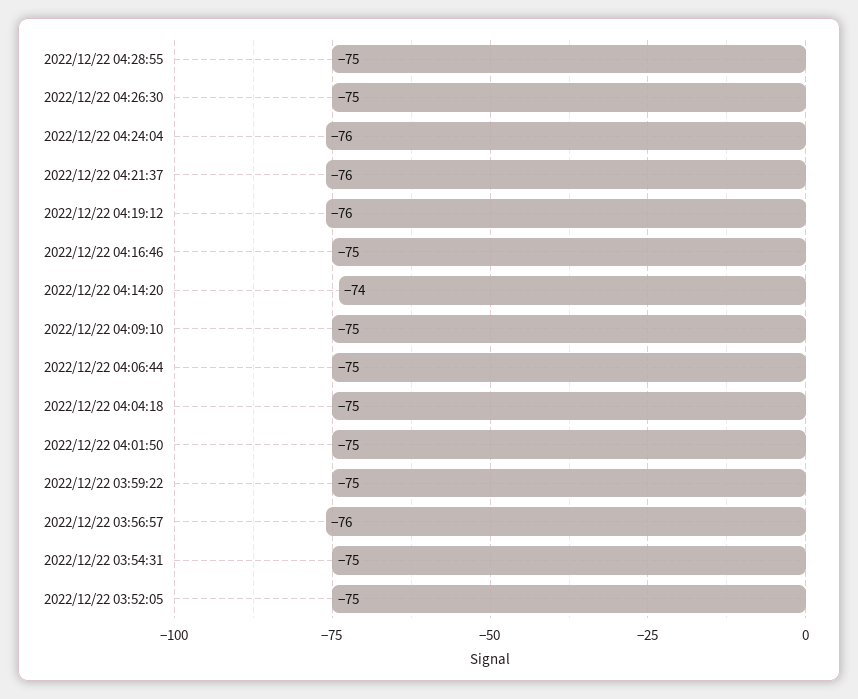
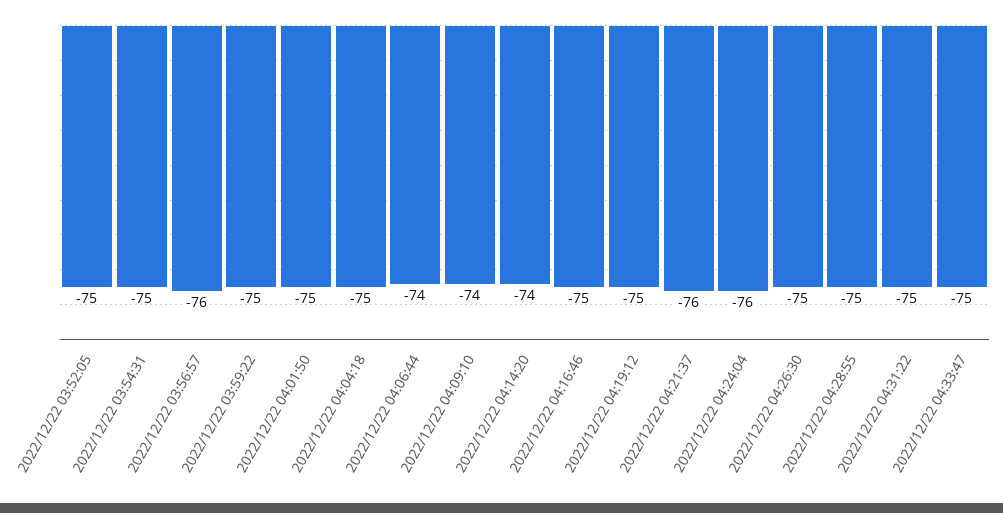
2022/12/22 04:19:12: -76 -> -75
2022/12/22 04:09:10: -75 -> -74
2022/12/22 04:06:44: -75 -> -74
2022/12/22 04:31:22: none -> -75
2022/12/22 04:33:47: none -> -75

